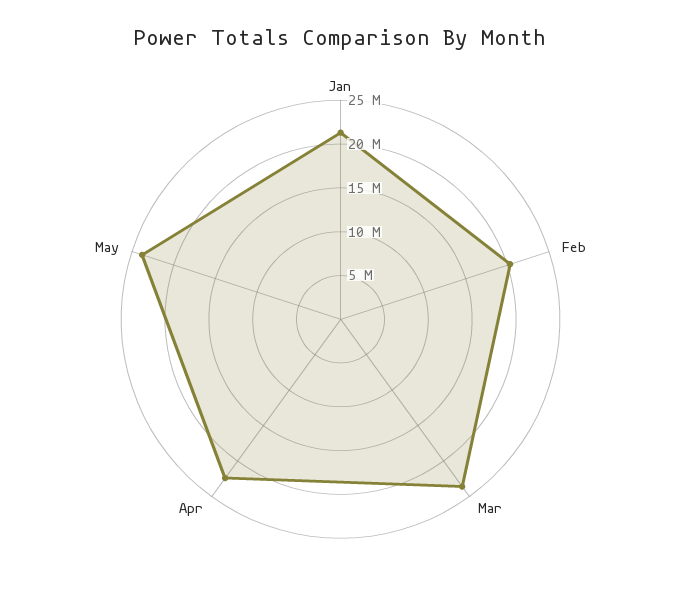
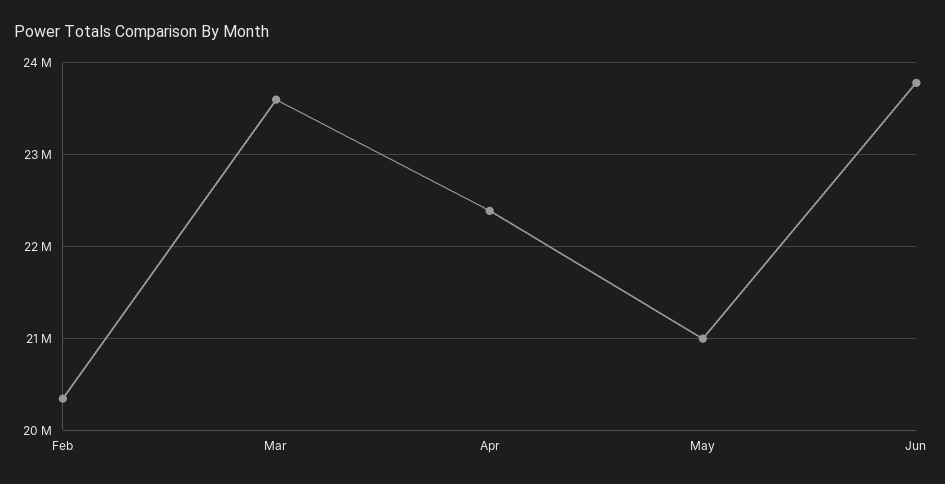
Jan: 21000000 -> none
May: 24000000 -> 21000000
Jun: none -> 23800000

